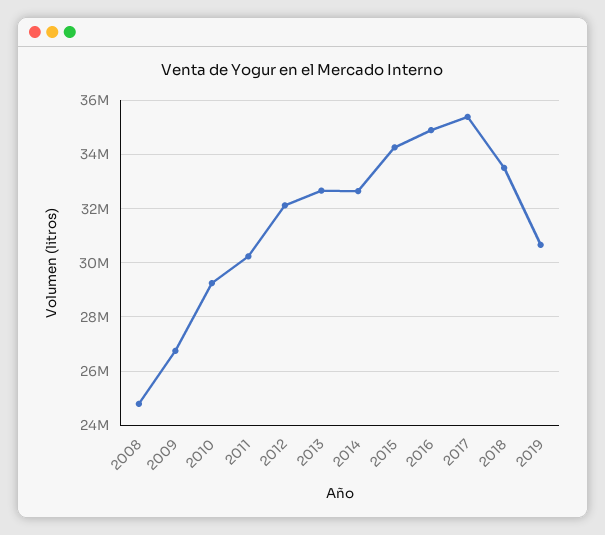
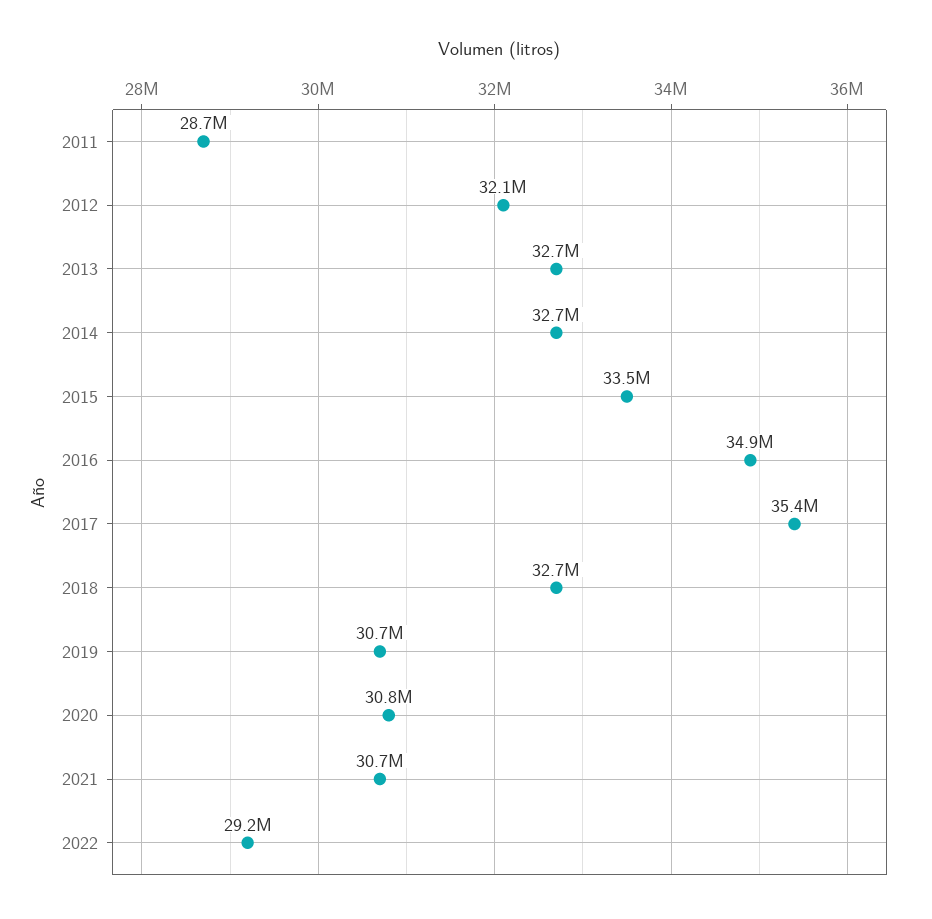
2008: 24750000 -> none
2009: 26750000 -> none
2010: 29250000 -> none
2011: 30250000 -> 28700000
2015: 34250000 -> 33500000
2018: 33500000 -> 32700000
2020: none -> 30800000
2021: none -> 30700000
2022: none -> 29200000

